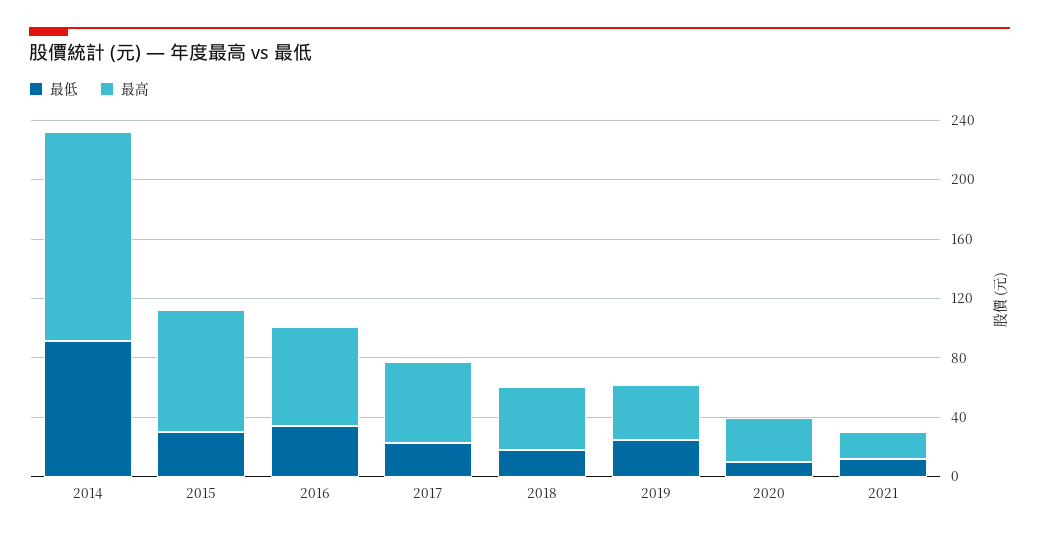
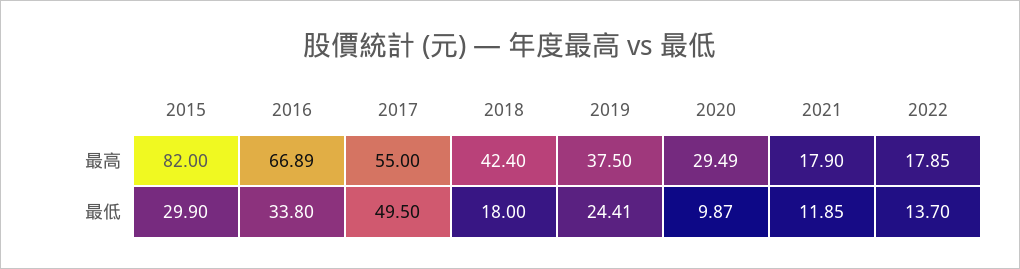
最低, 2014: 90 -> none
最高, 2014: 140 -> none
最低, 2017: 20 -> 49.5
最高, 2022: none -> 17.85
最低, 2022: none -> 13.7

